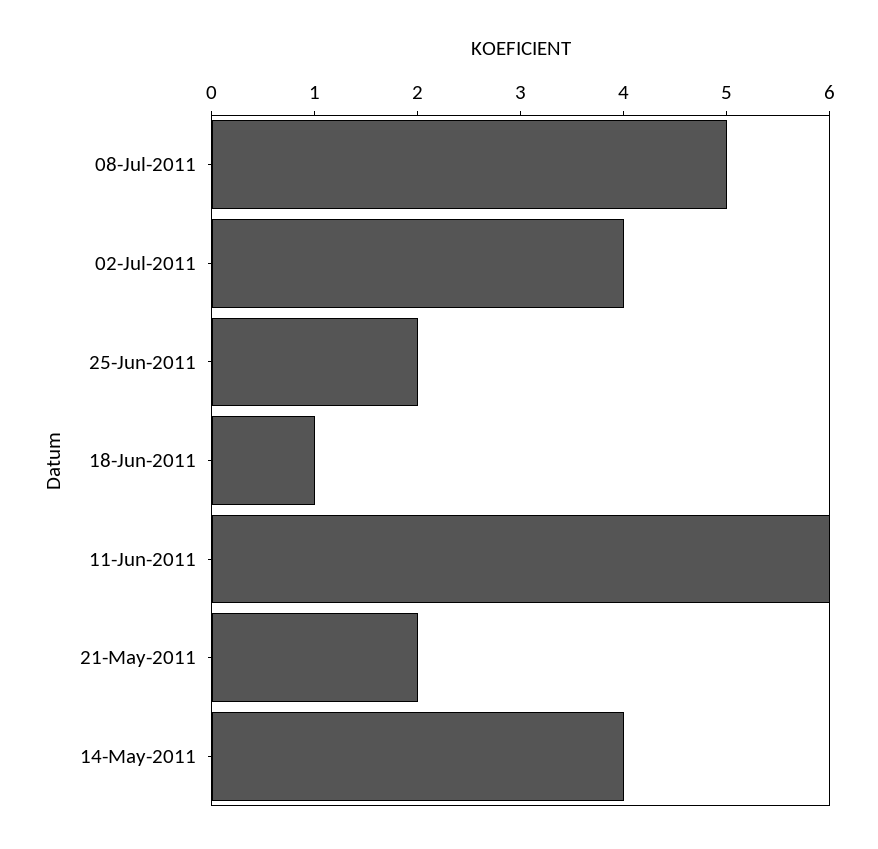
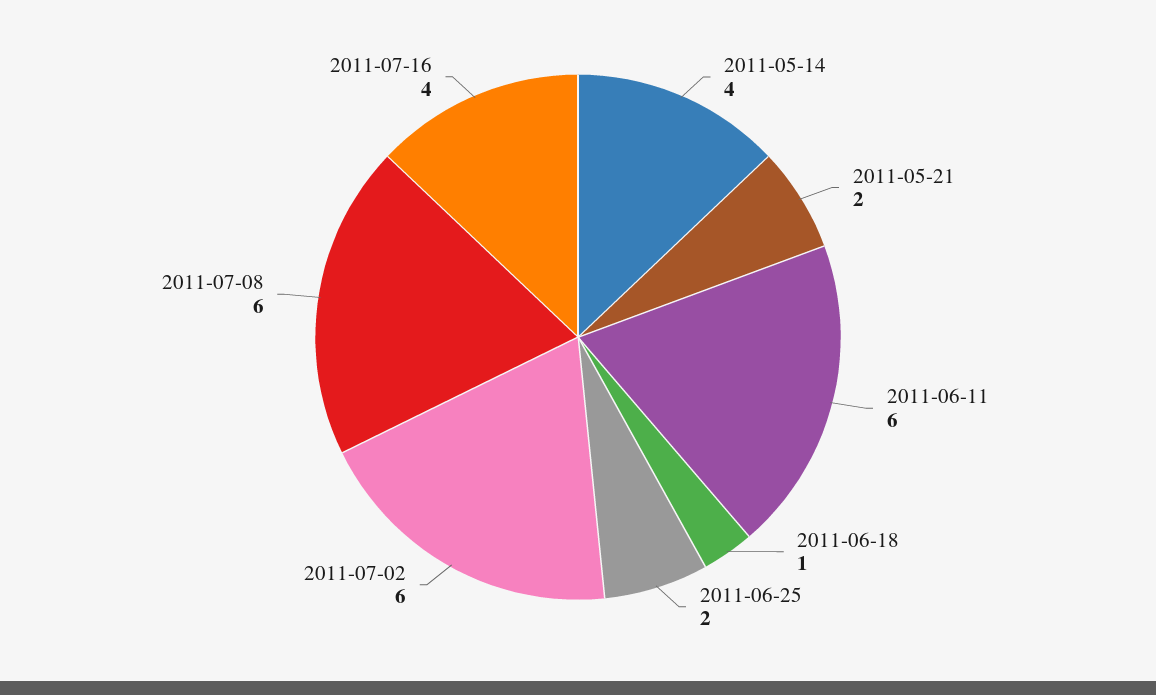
08-Jul-2011: 5 -> 6
02-Jul-2011: 4 -> 6
2011-07-16: none -> 4

